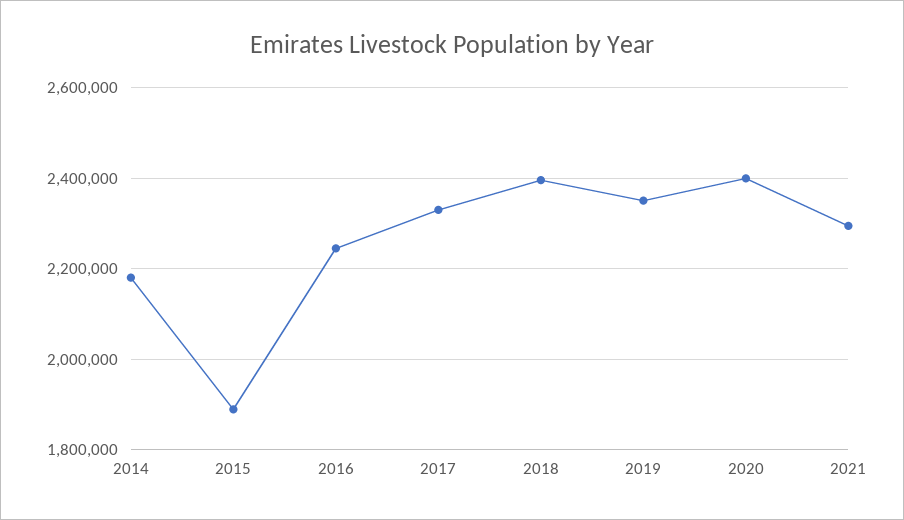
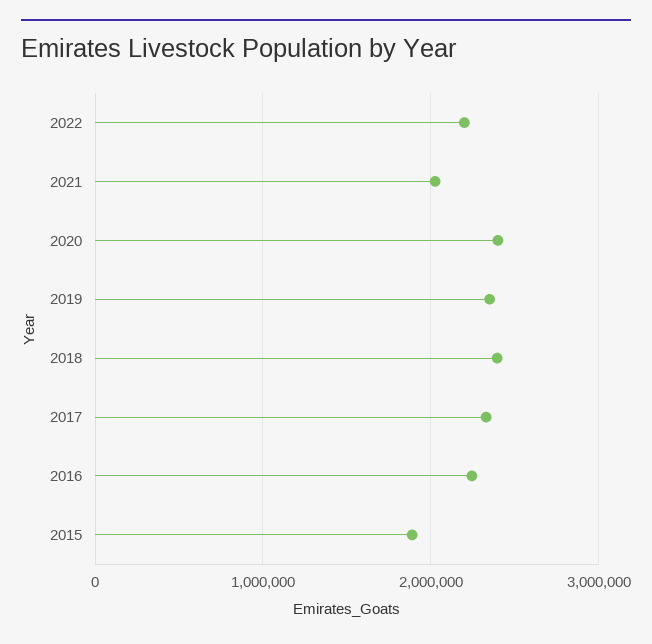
2014: 2180000 -> none
2021: 2300000 -> 2000000
2022: none -> 2200000

